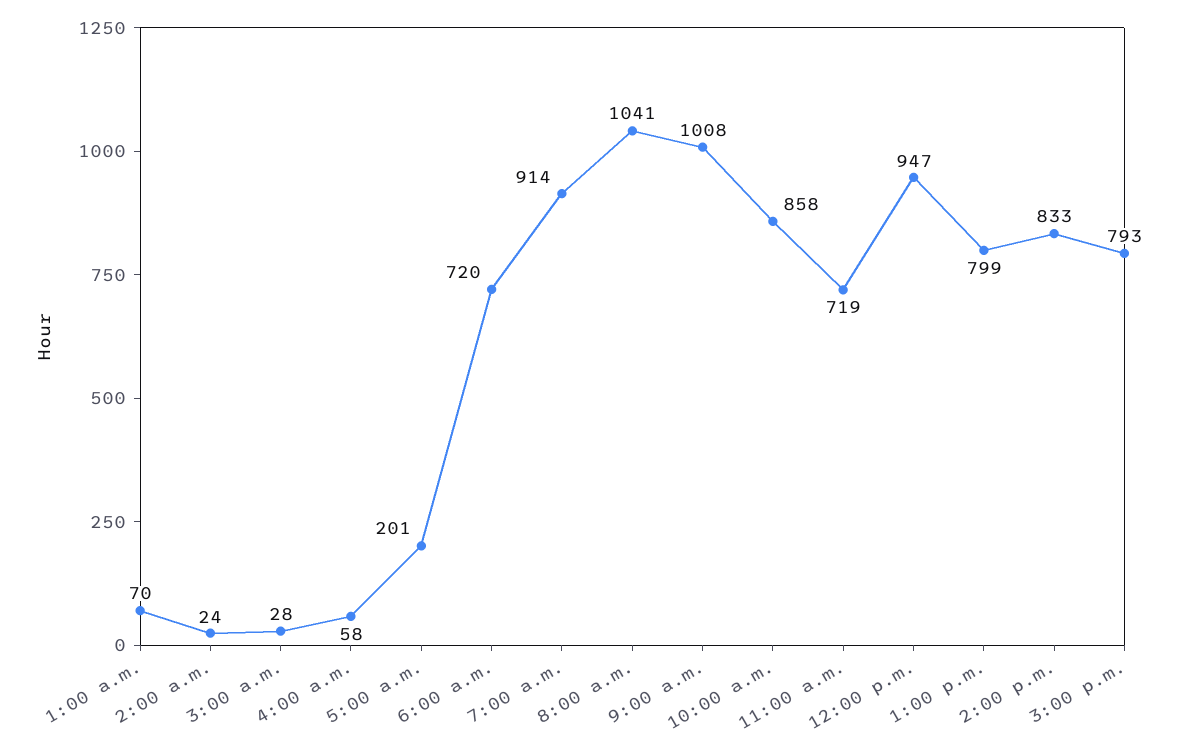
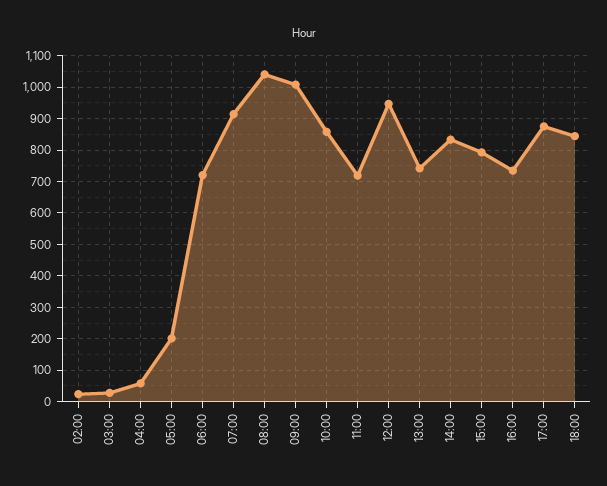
1:00 a.m.: 70 -> none
1:00 p.m.: 799 -> 740
16:00: none -> 740
17:00: none -> 880
18:00: none -> 840

